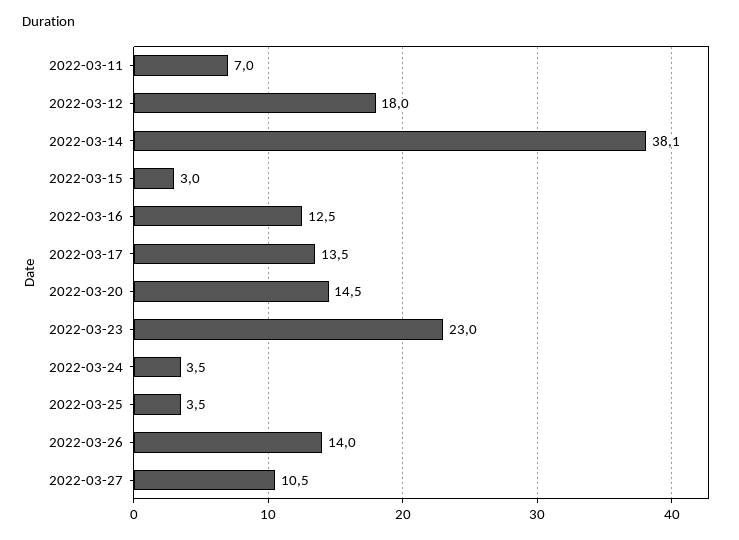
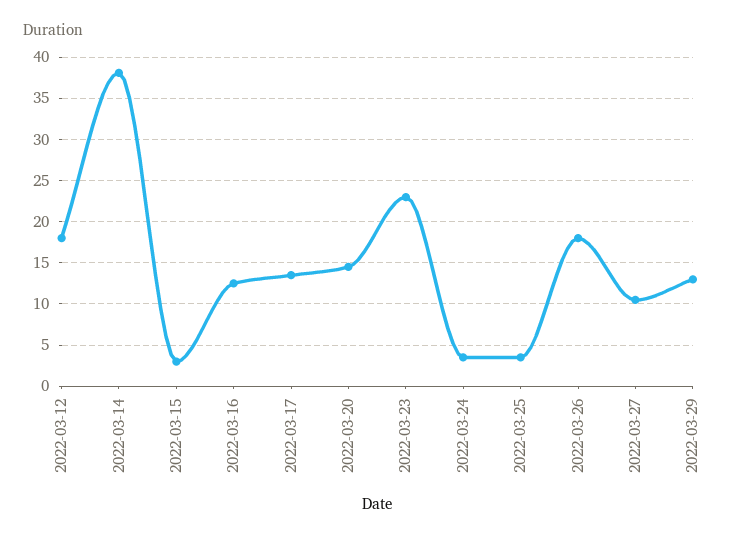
2022-03-11: 7 -> none
2022-03-26: 14 -> 18
2022-03-29: none -> 13

